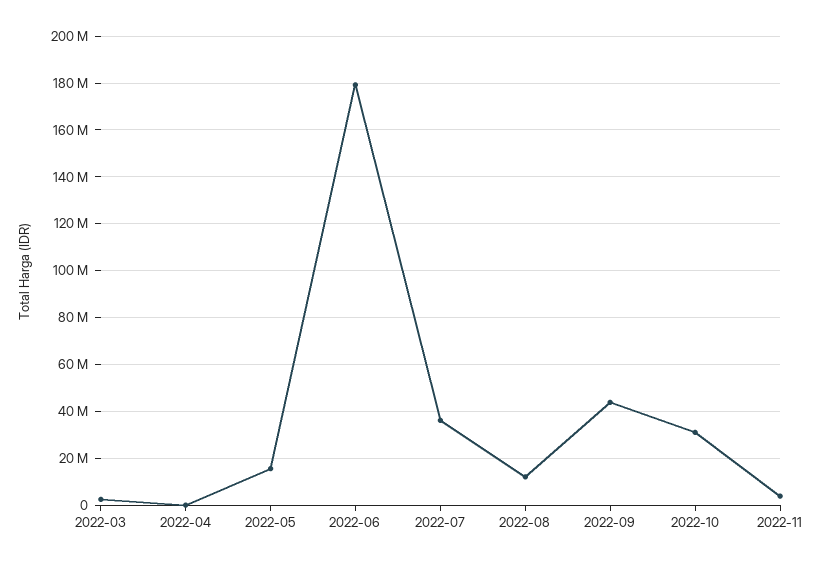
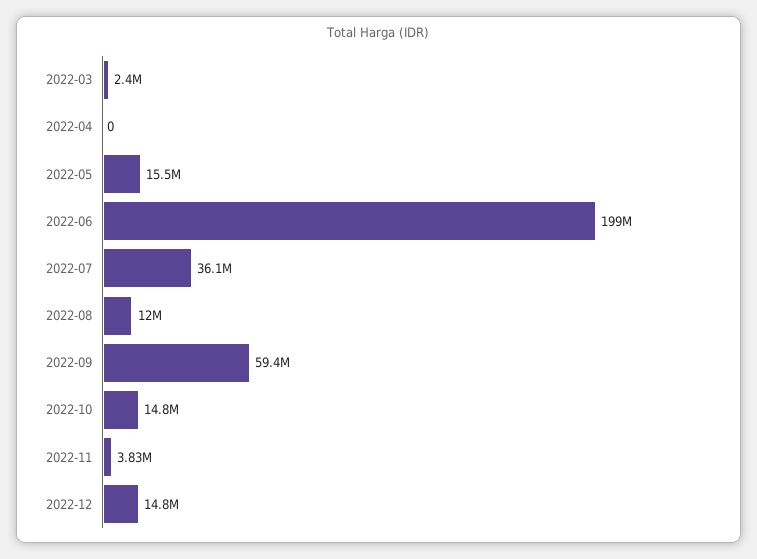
2022-06: 180000000 -> 199000000
2022-09: 45000000 -> 59400000
2022-10: 30000000 -> 14800000
2022-12: none -> 14800000

